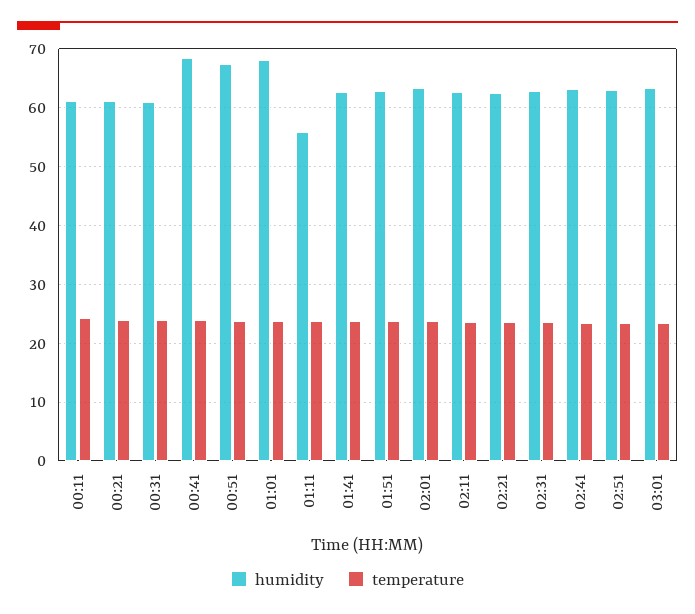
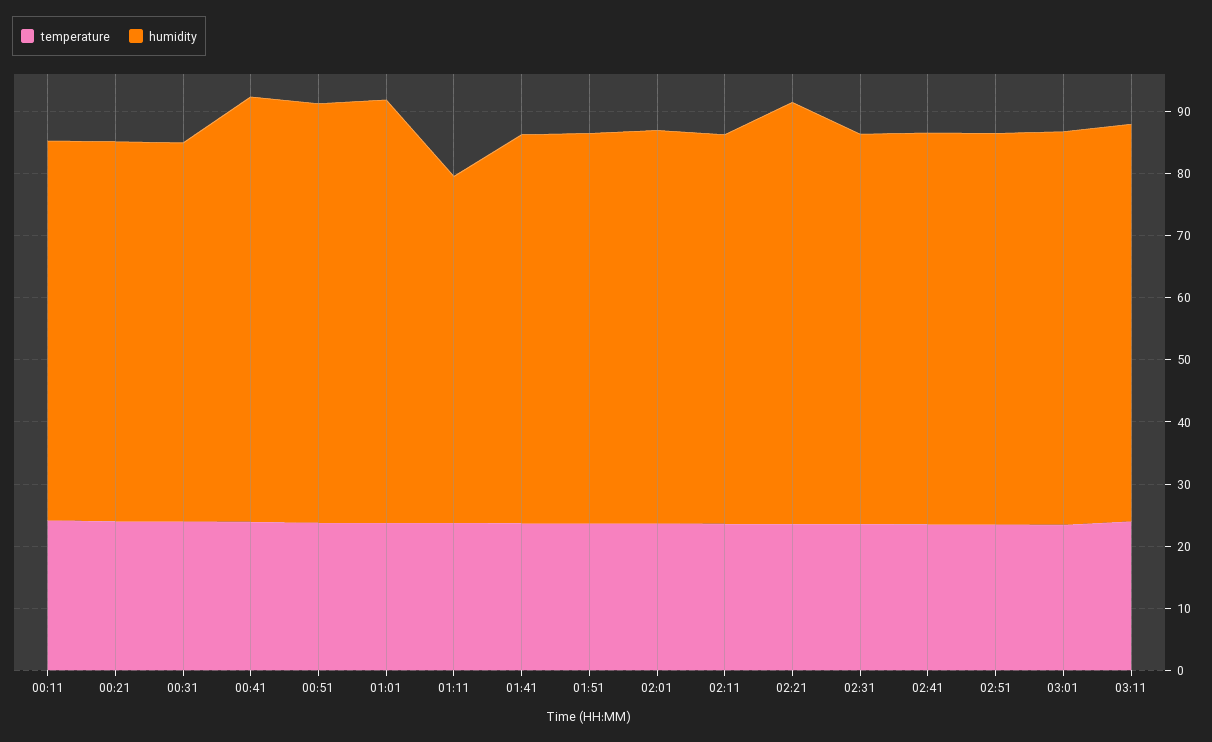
humidity, 02:21: 62 -> 68
temperature, 03:11: none -> 24
humidity, 03:11: none -> 64

